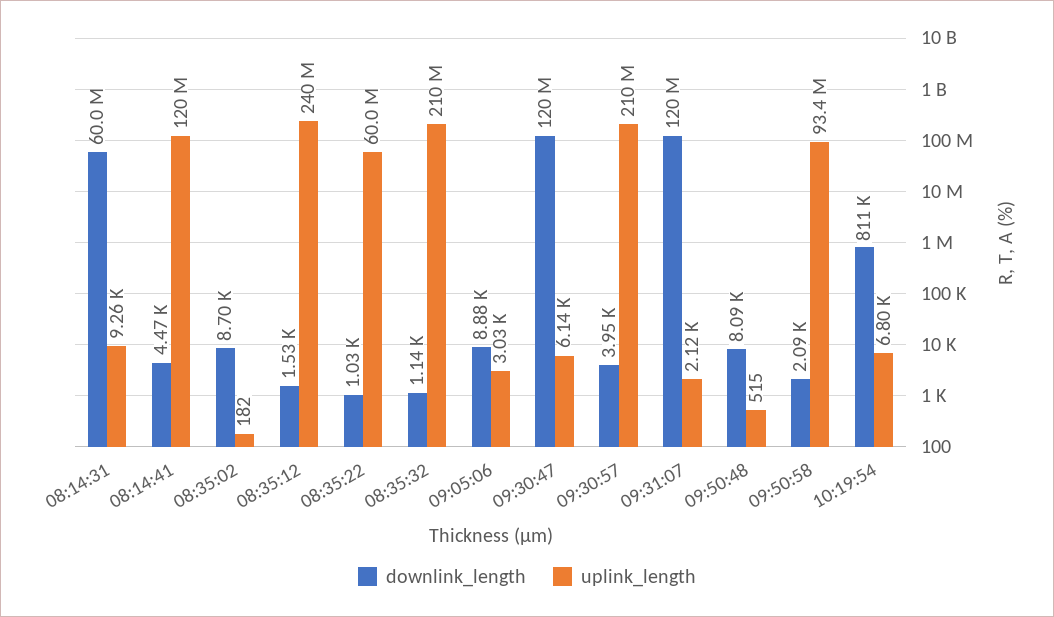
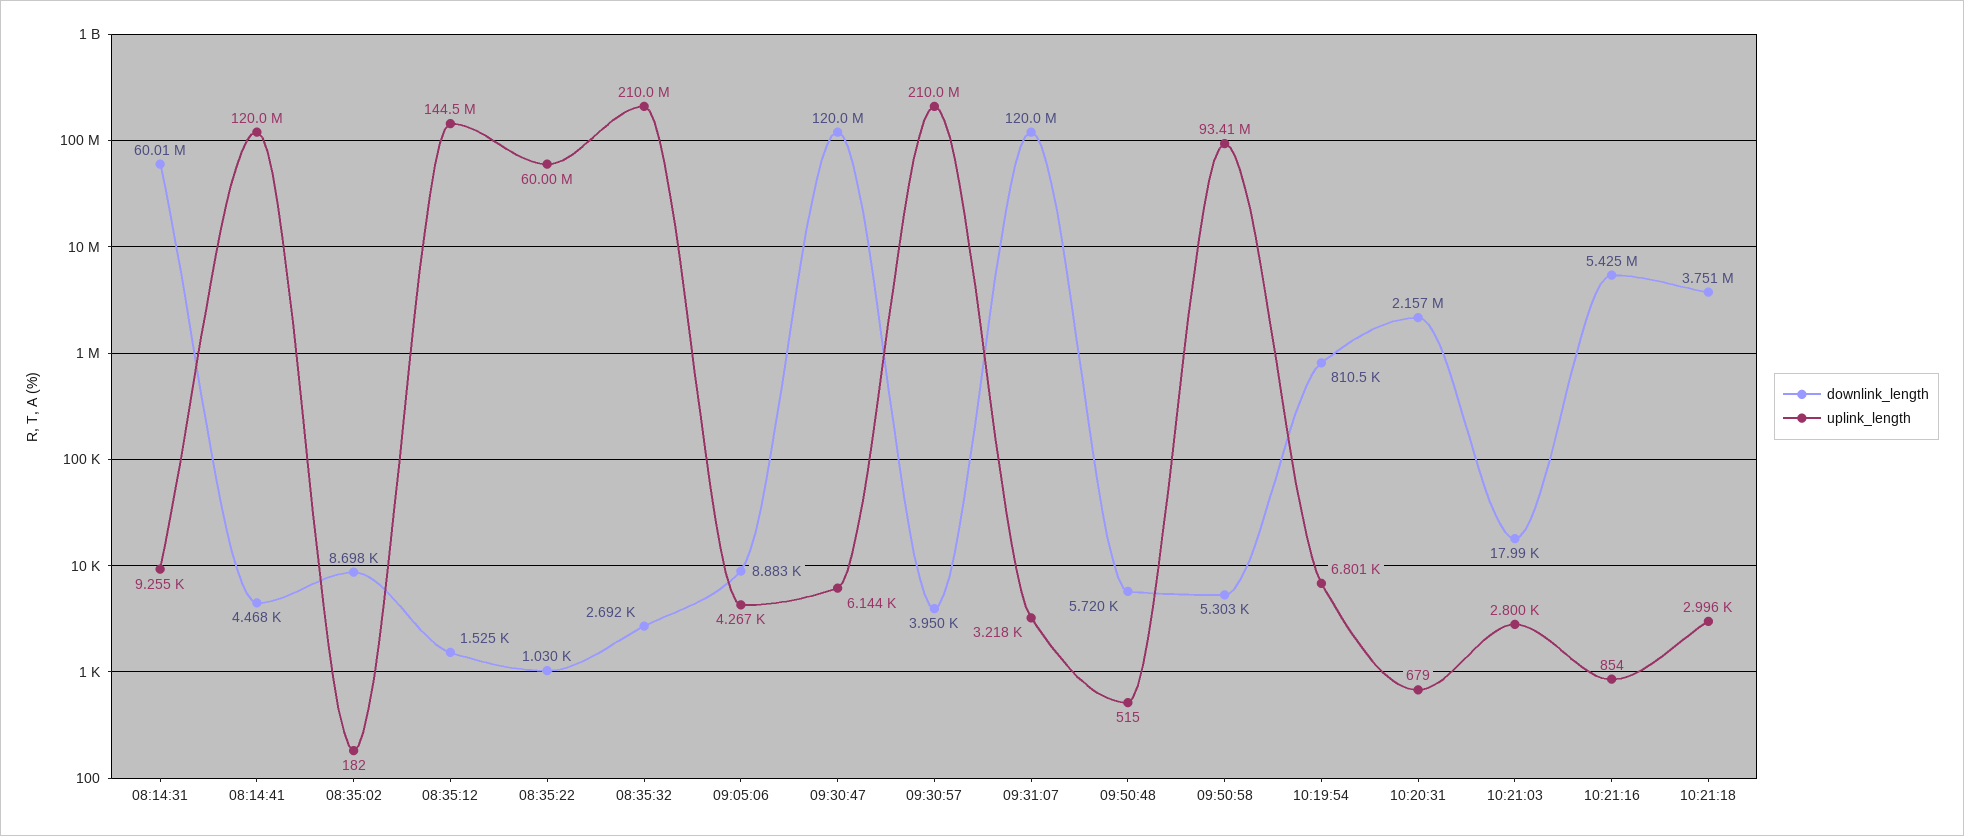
uplink_length, 08:35:12: 240000000 -> 144500000
downlink_length, 08:35:32: 1140 -> 2692
uplink_length, 09:05:06: 3030 -> 4267
uplink_length, 09:31:07: 2120 -> 3218
downlink_length, 09:50:48: 8090 -> 5720
downlink_length, 09:50:58: 2090 -> 5303
downlink_length, 10:20:31: none -> 2157000
uplink_length, 10:20:31: none -> 679
downlink_length, 10:21:03: none -> 17990
uplink_length, 10:21:03: none -> 2800
downlink_length, 10:21:16: none -> 5425000
uplink_length, 10:21:16: none -> 854
downlink_length, 10:21:18: none -> 3751000
uplink_length, 10:21:18: none -> 2996

